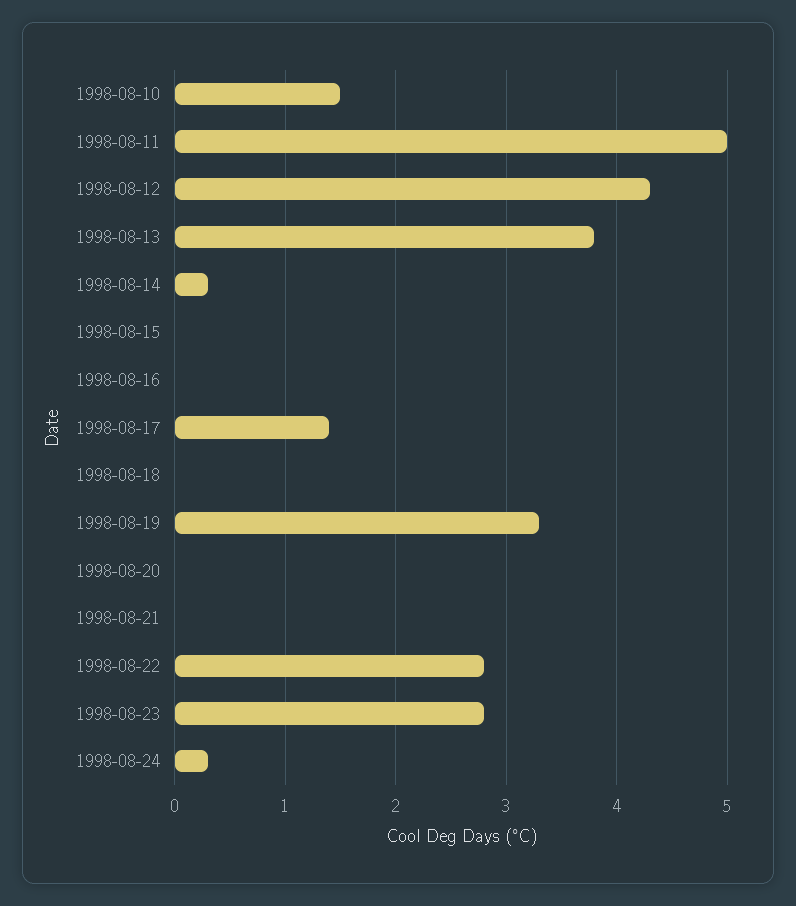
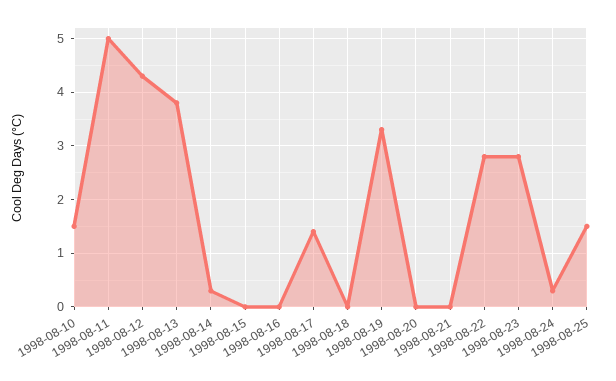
1998-08-25: none -> 1.5

